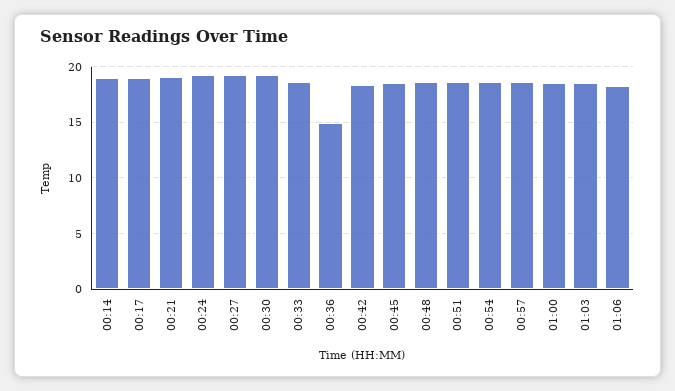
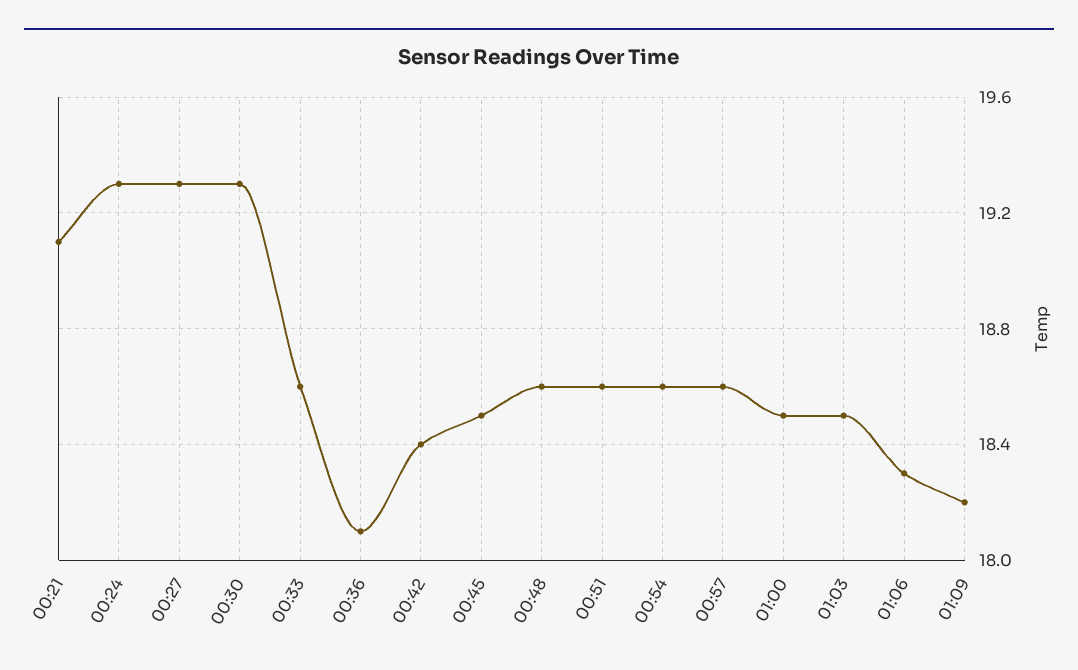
00:14: 19 -> none
00:17: 19 -> none
00:36: 15 -> 18.1
01:09: none -> 18.2

